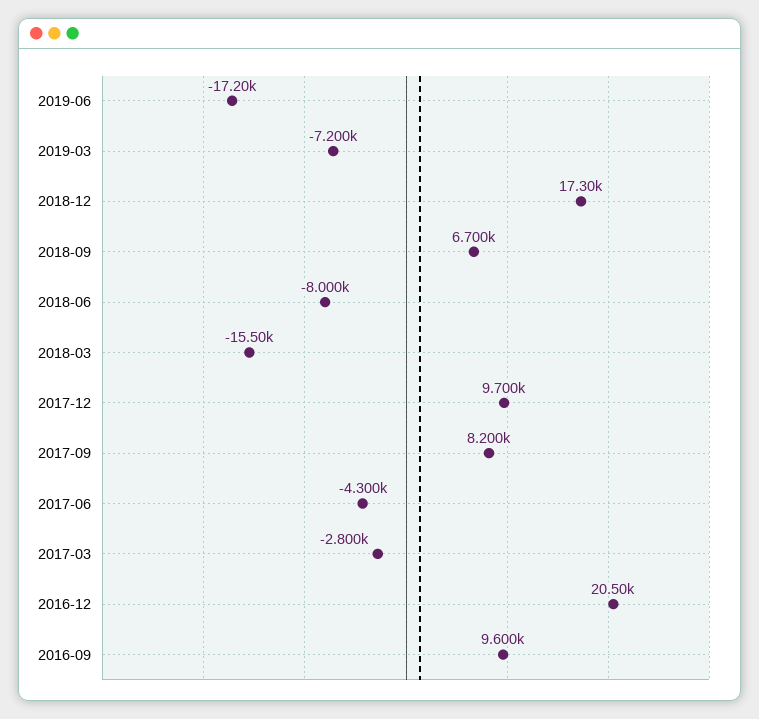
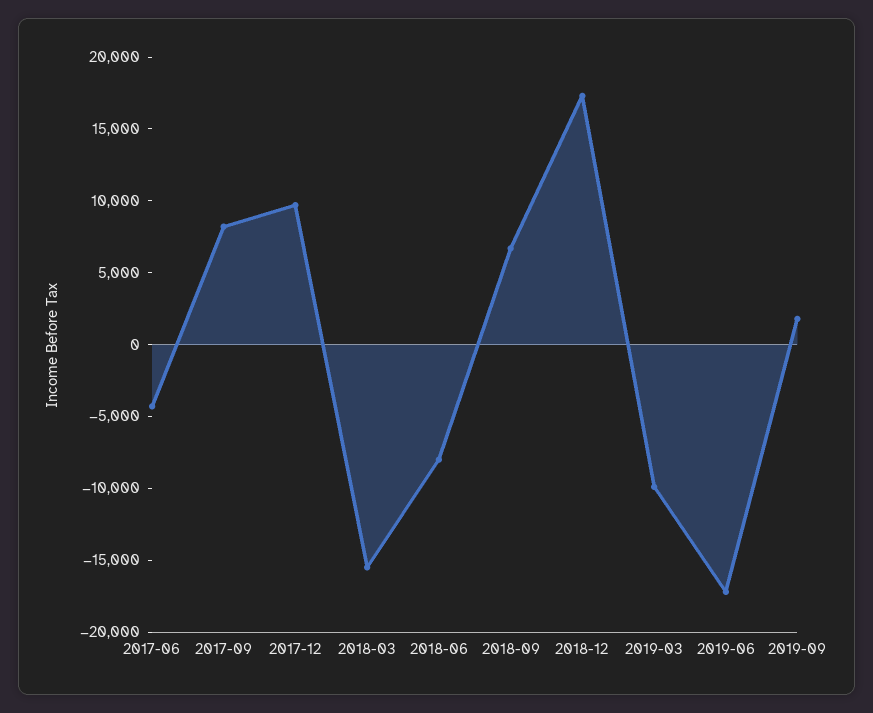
2019-03: -7200 -> -10000
2017-03: -2800 -> none
2016-12: 20500 -> none
2016-09: 9600 -> none
2019-09: none -> 2000

